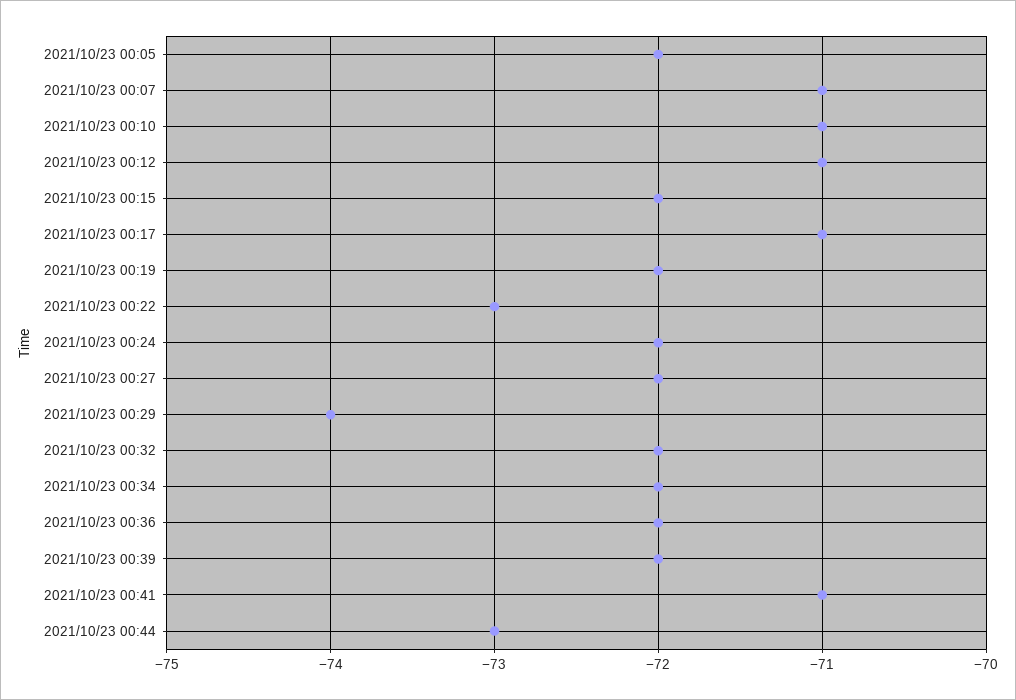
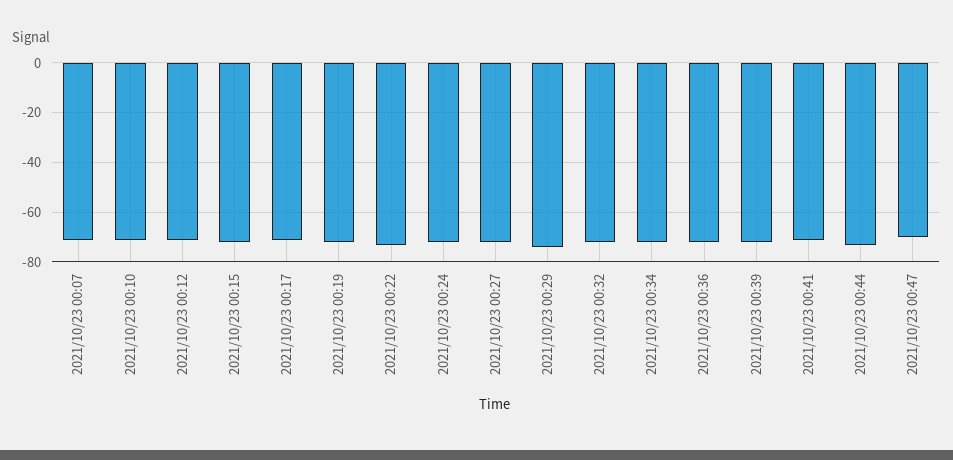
2021/10/23 00:05: -72 -> none
2021/10/23 00:47: none -> -70

